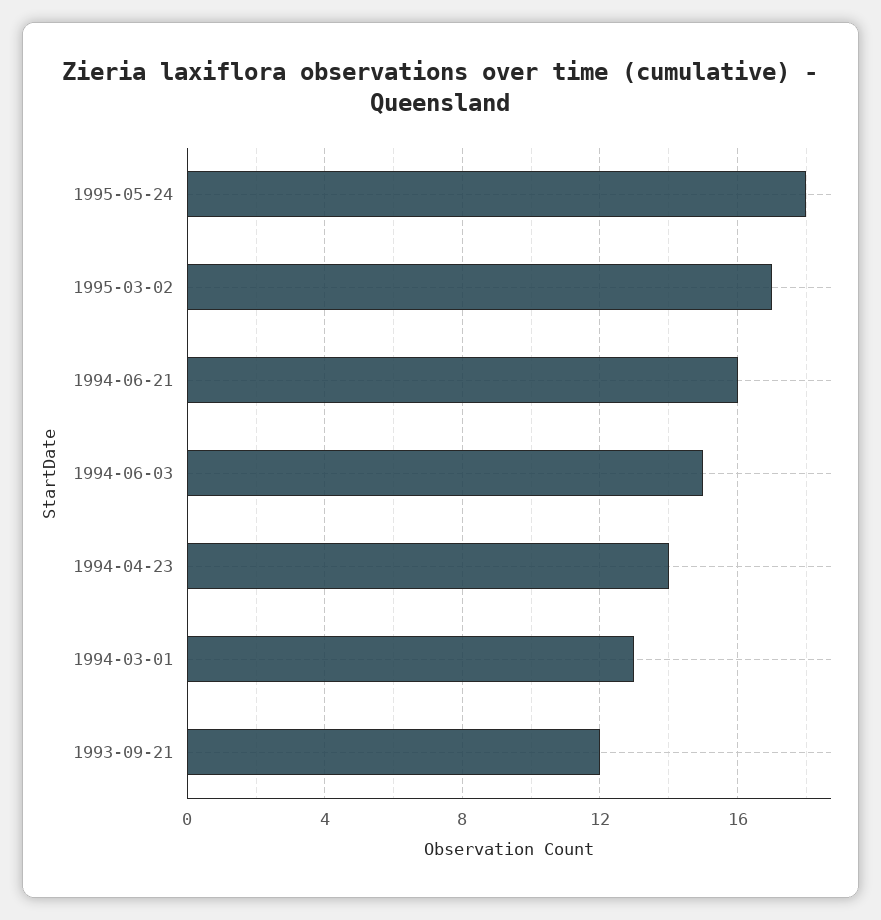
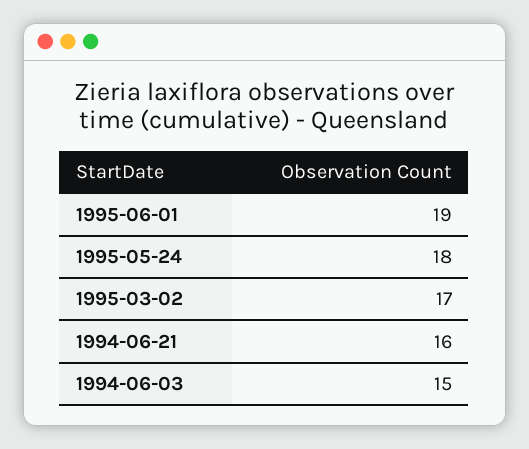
1994-04-23: 14 -> none
1994-03-01: 13 -> none
1993-09-21: 12 -> none
1995-06-01: none -> 19

